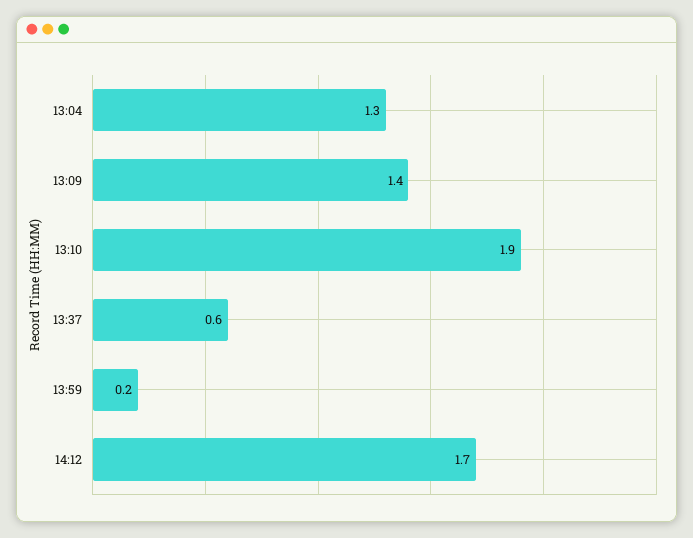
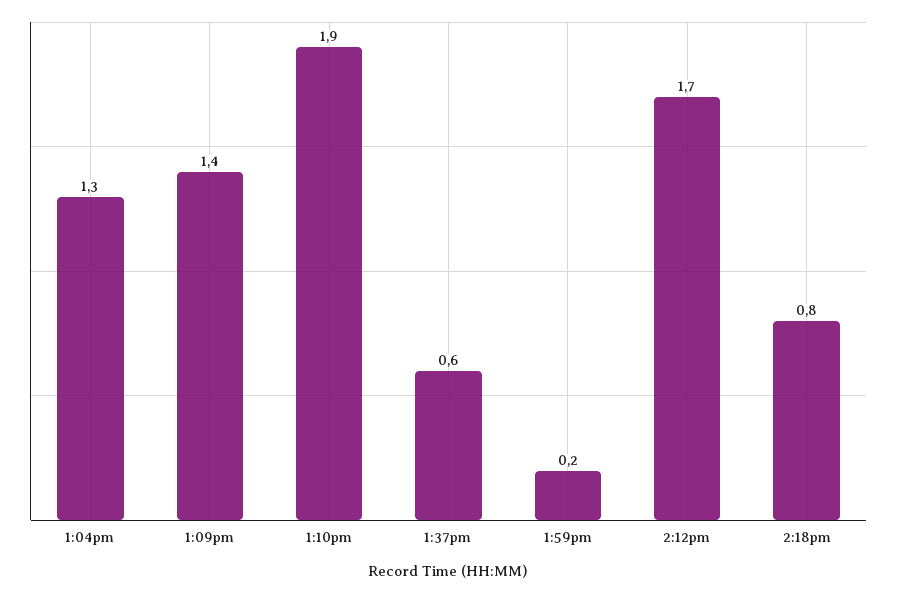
2:18pm: none -> 0.8

